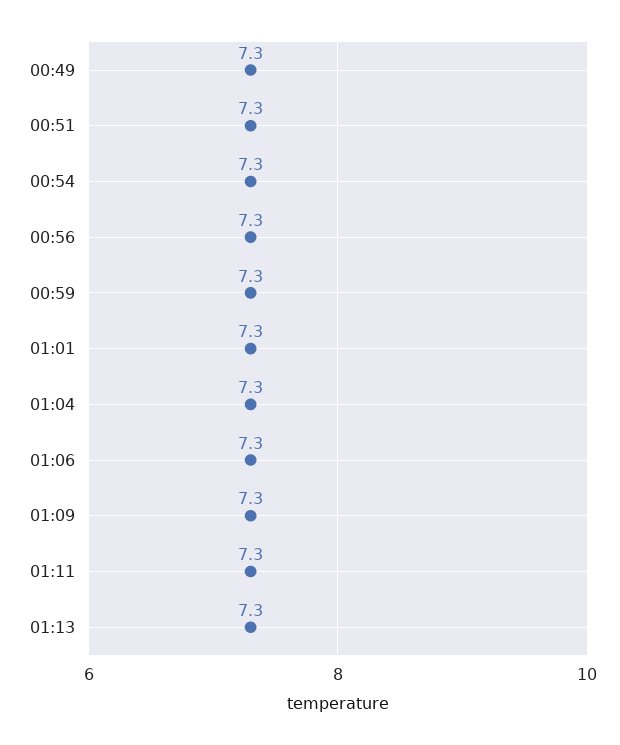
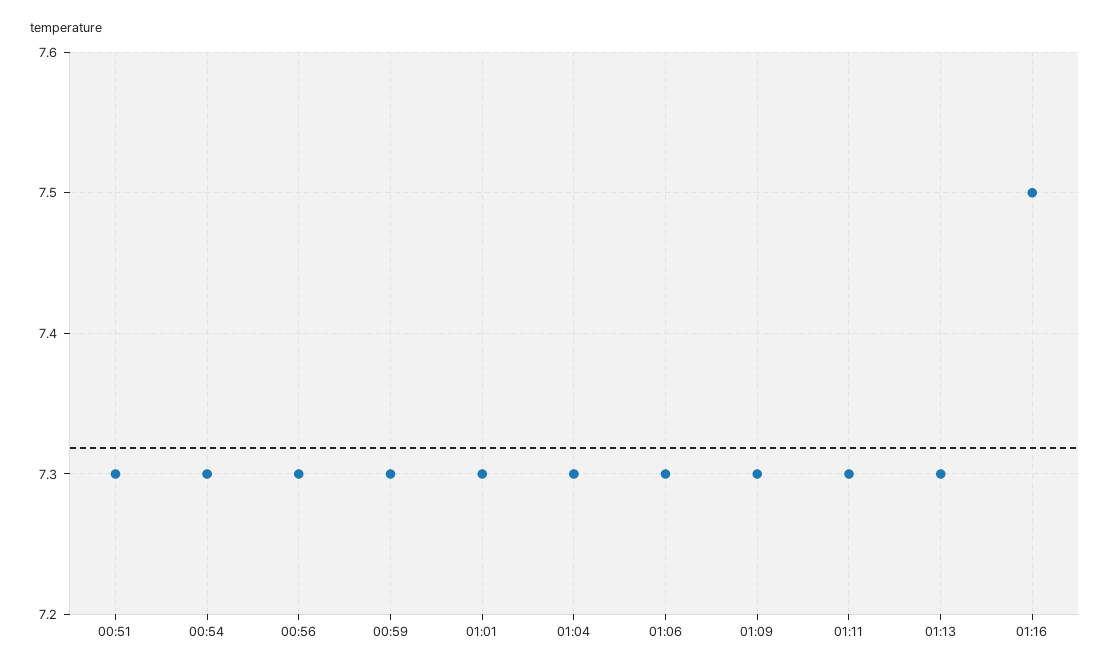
00:49: 7.3 -> none
01:16: none -> 7.5

